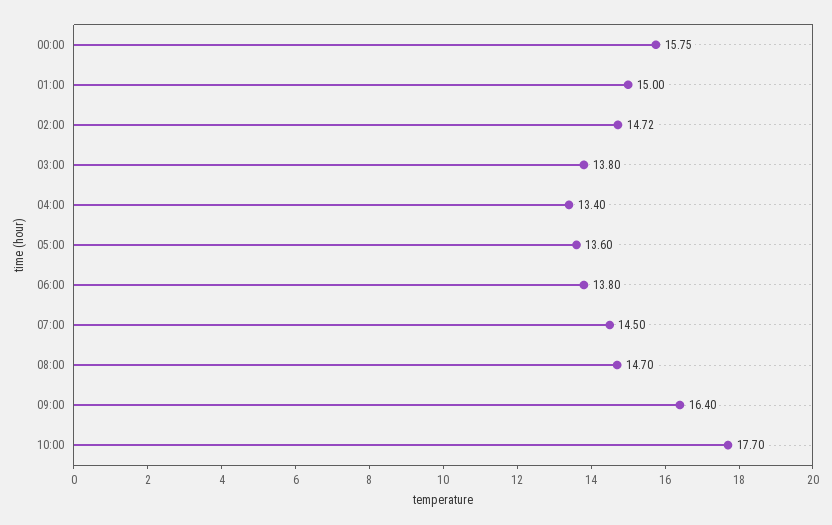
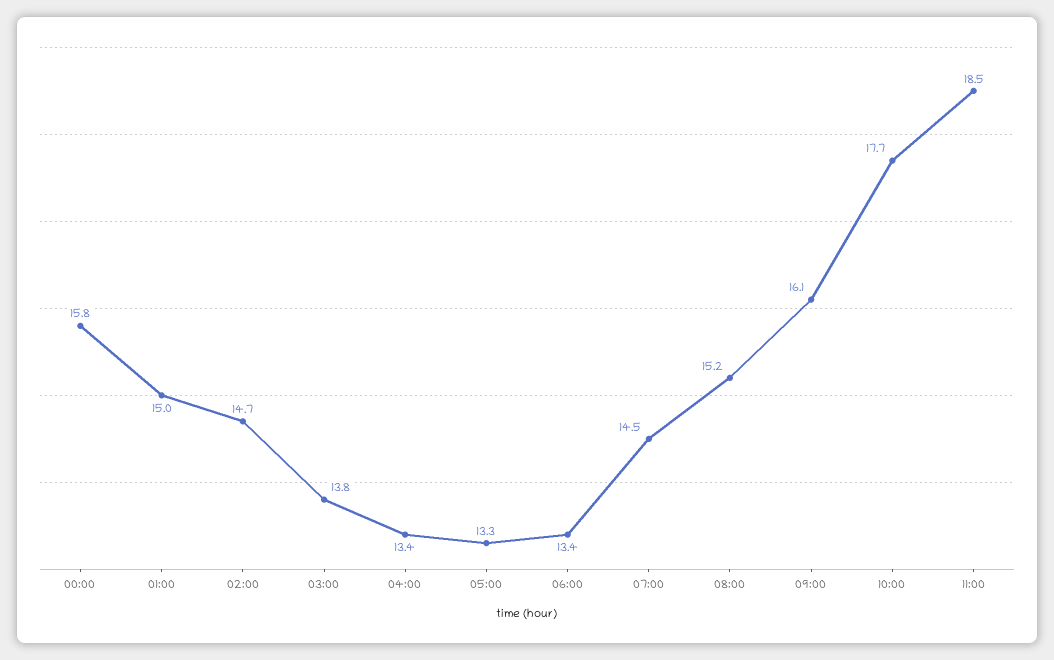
05:00: 13.6 -> 13.3
06:00: 13.8 -> 13.4
08:00: 14.7 -> 15.2
09:00: 16.4 -> 16.1
11:00: none -> 18.5

